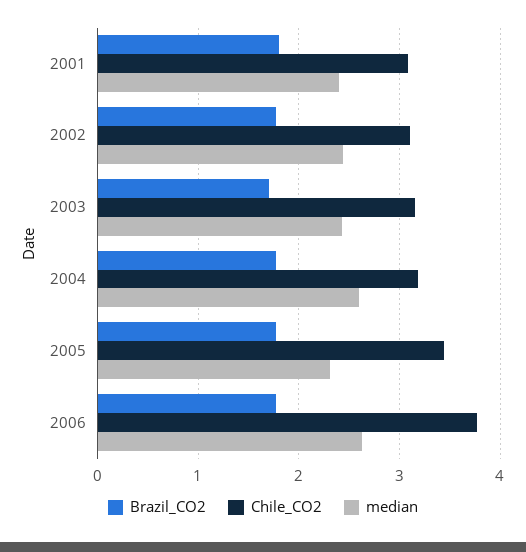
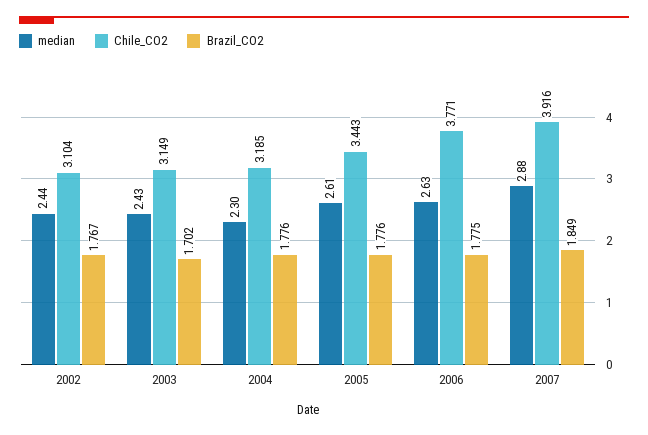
Brazil_CO2, 2001: 1.8 -> none
Chile_CO2, 2001: 3.1 -> none
median, 2001: 2.4 -> none
median, 2004: 2.6 -> 2.3
median, 2005: 2.3 -> 2.61
median, 2007: none -> 2.88
Chile_CO2, 2007: none -> 3.916
Brazil_CO2, 2007: none -> 1.849

